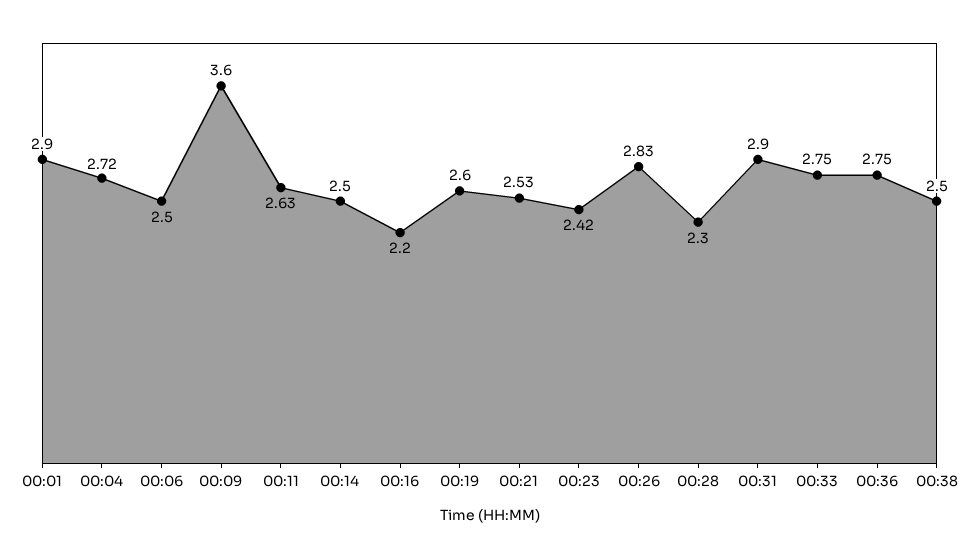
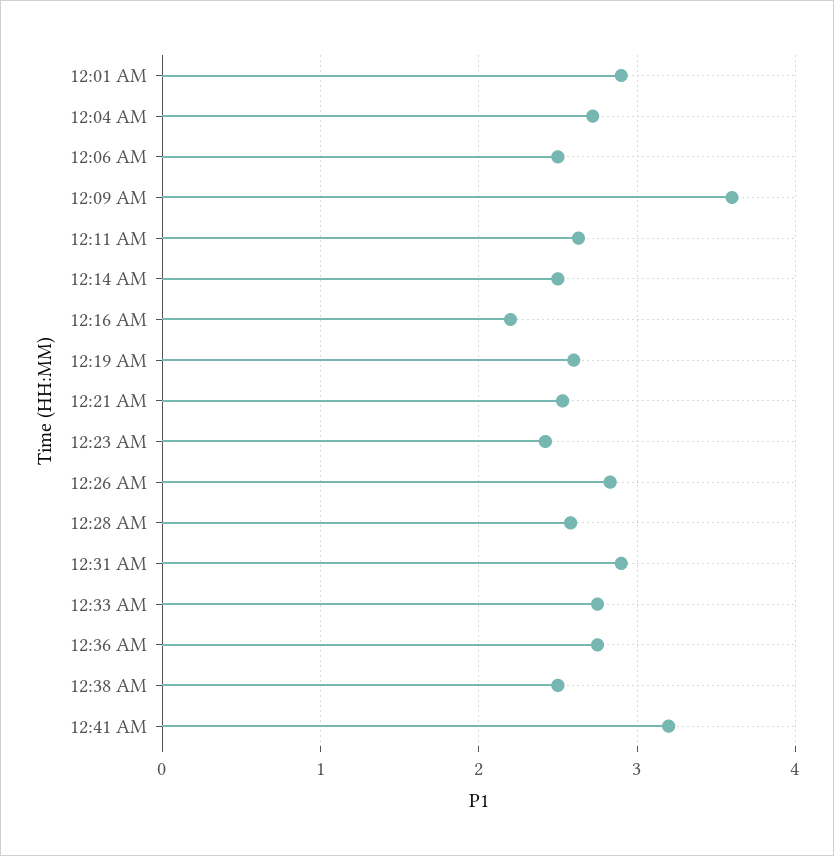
00:28: 2.3 -> 2.6
12:41 AM: none -> 3.2

